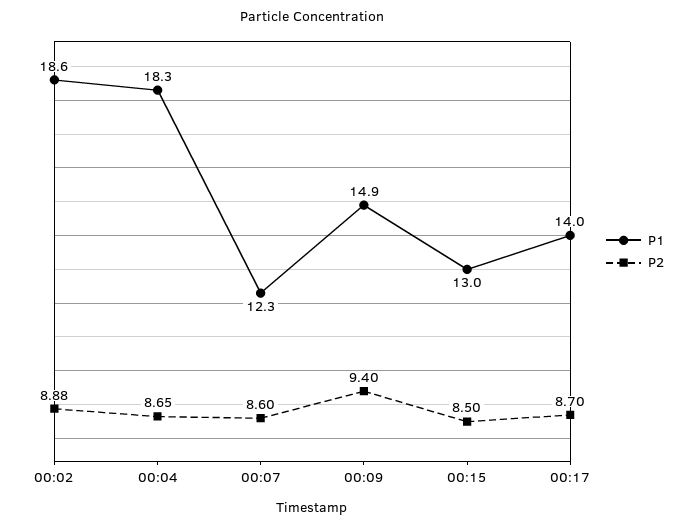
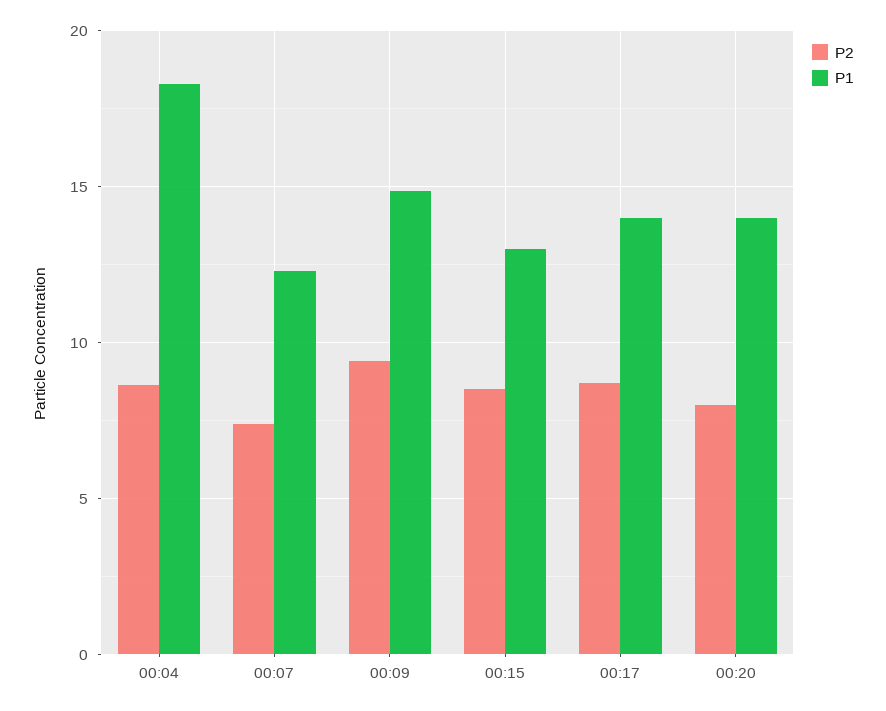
P1, 00:02: 18.6 -> none
P2, 00:02: 8.88 -> none
P2, 00:07: 8.6 -> 7.5
P2, 00:20: none -> 8
P1, 00:20: none -> 14

